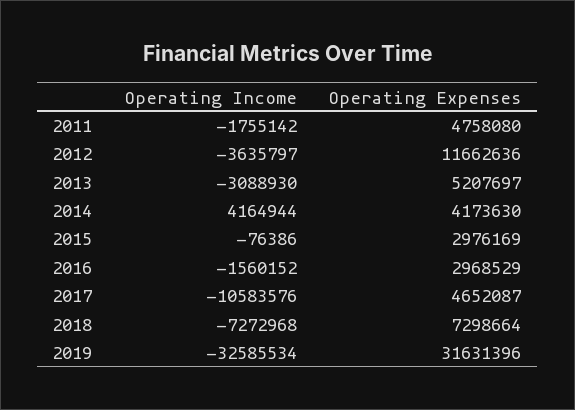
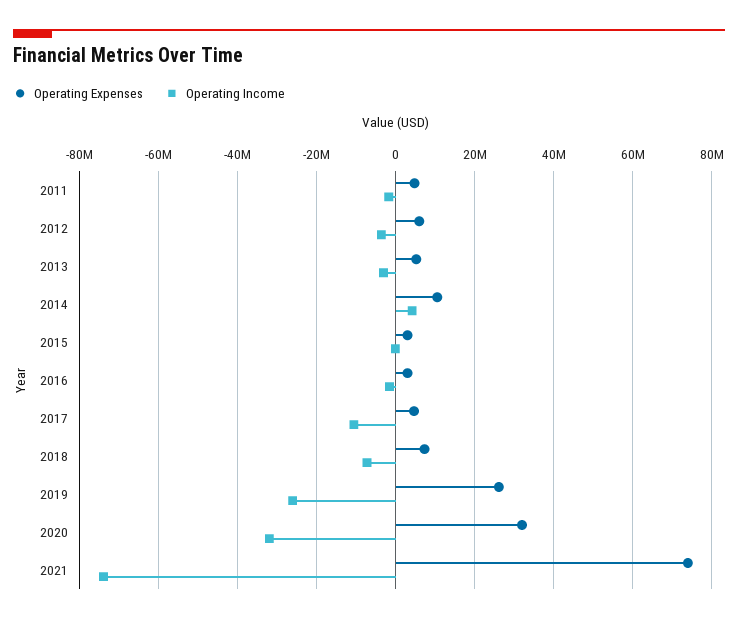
Operating Expenses, 2012: 11662636 -> 6000000
Operating Expenses, 2014: 4173630 -> 10000000
Operating Income, 2019: -32585534 -> -26000000
Operating Expenses, 2019: 31631396 -> 26000000
Operating Expenses, 2020: none -> 32000000
Operating Income, 2020: none -> -32000000
Operating Expenses, 2021: none -> 74000000
Operating Income, 2021: none -> -74000000

